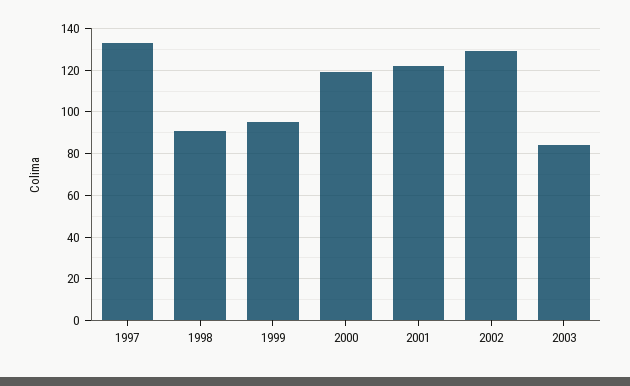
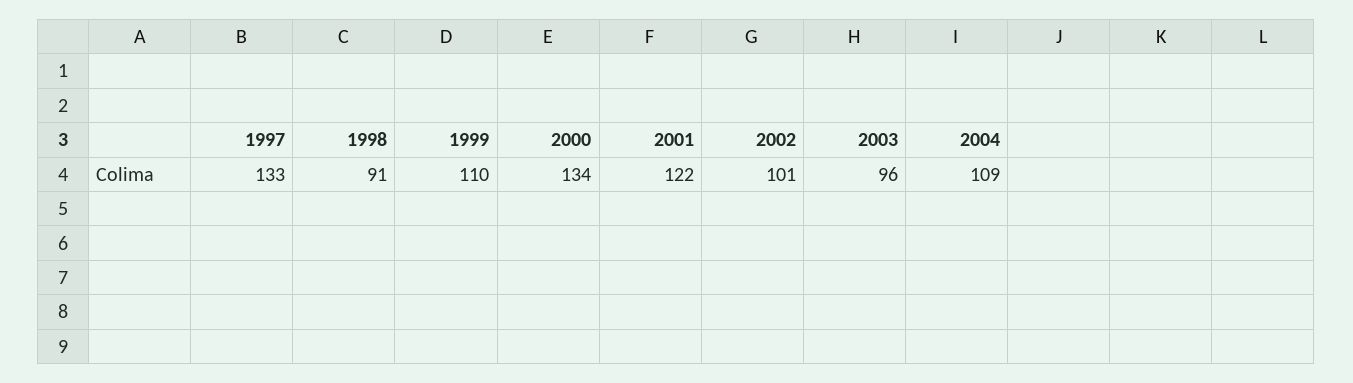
1999: 95 -> 110
2000: 120 -> 134
2002: 130 -> 101
2003: 85 -> 96
2004: none -> 109

